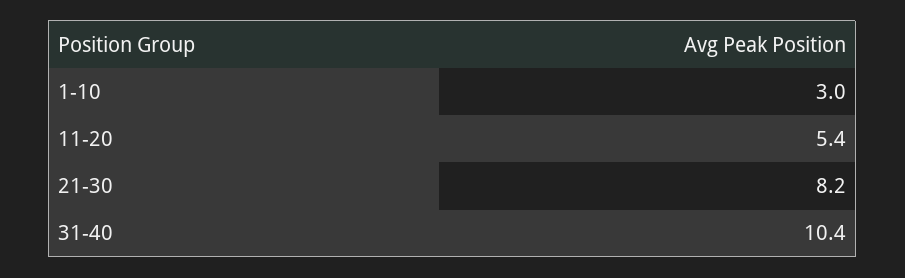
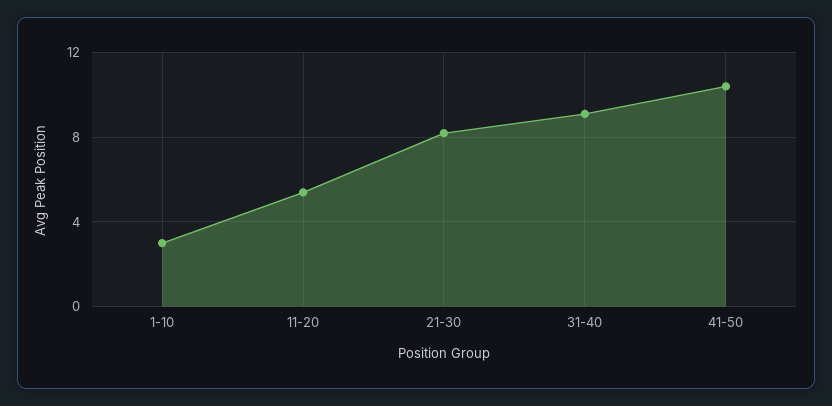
31-40: 10.4 -> 9
41-50: none -> 10.5

